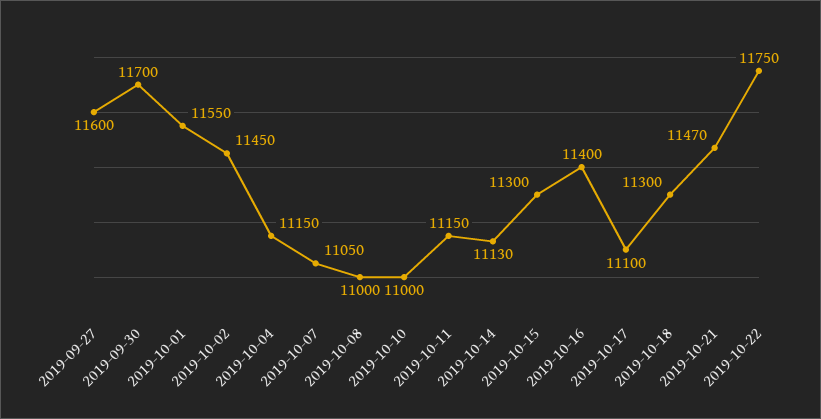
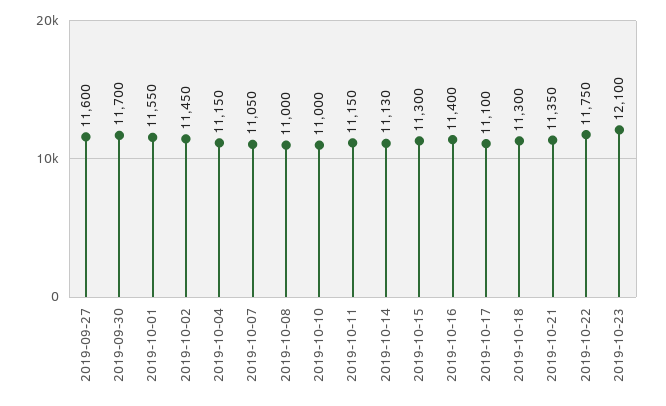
2019-10-21: 11470 -> 11350
2019-10-23: none -> 12100

